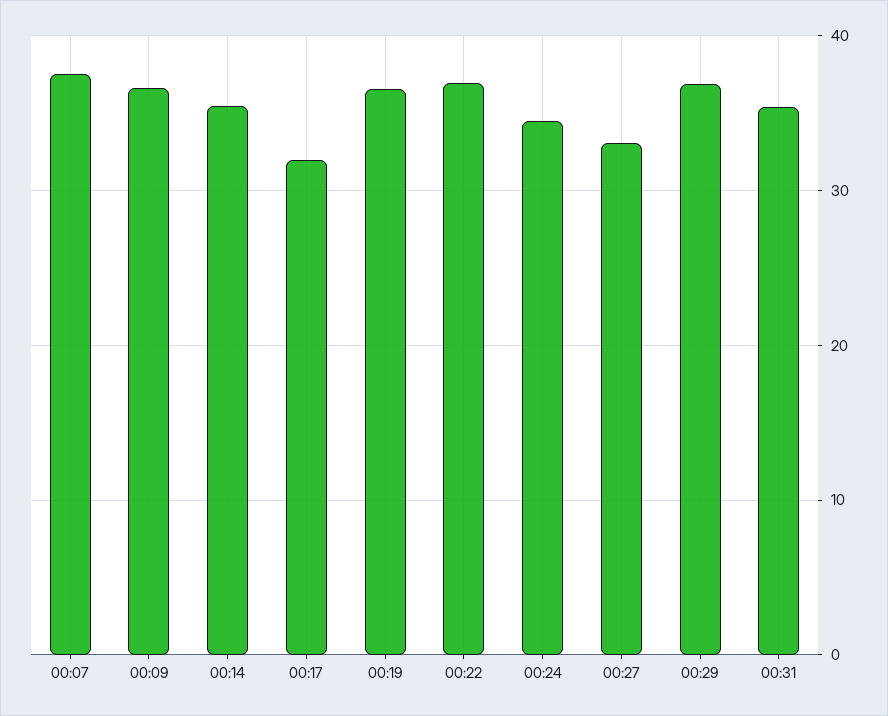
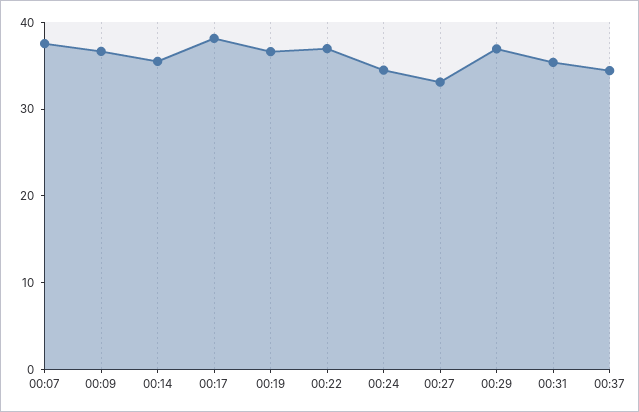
00:17: 32 -> 38
00:37: none -> 34

